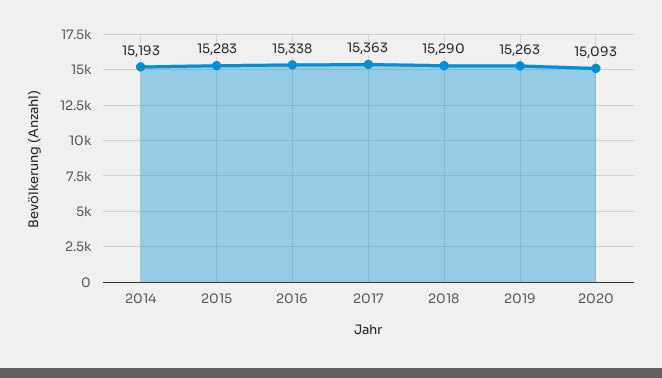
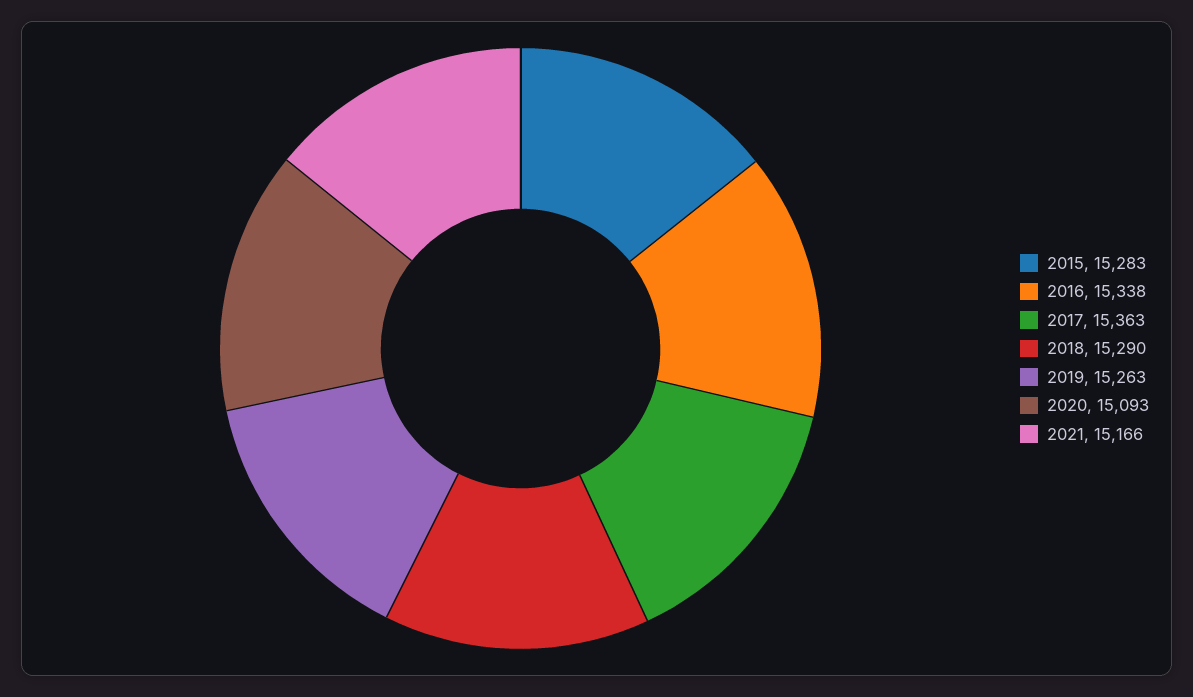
2014: 15193 -> none
2021: none -> 15166

